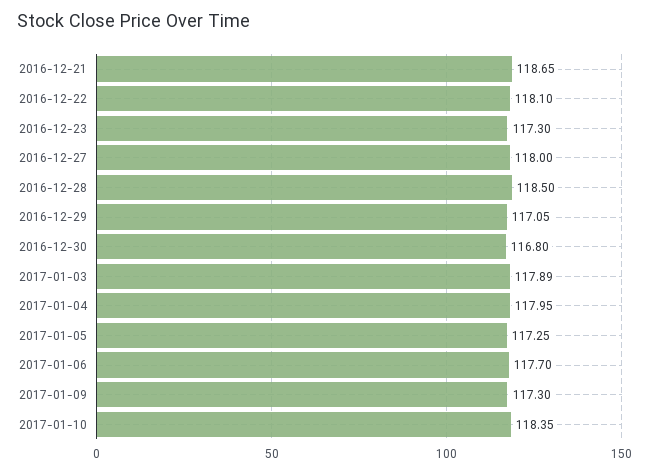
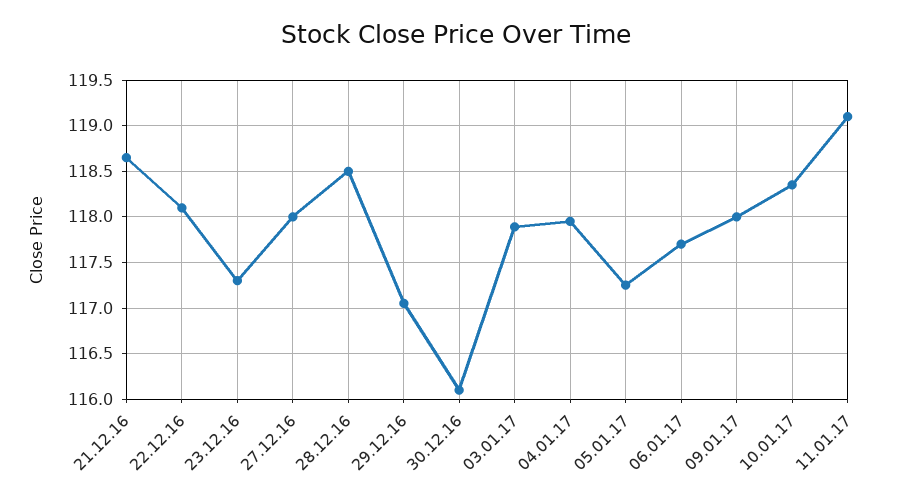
2016-12-30: 116.8 -> 116.1
2017-01-09: 117.3 -> 118
11.01.17: none -> 119.1

